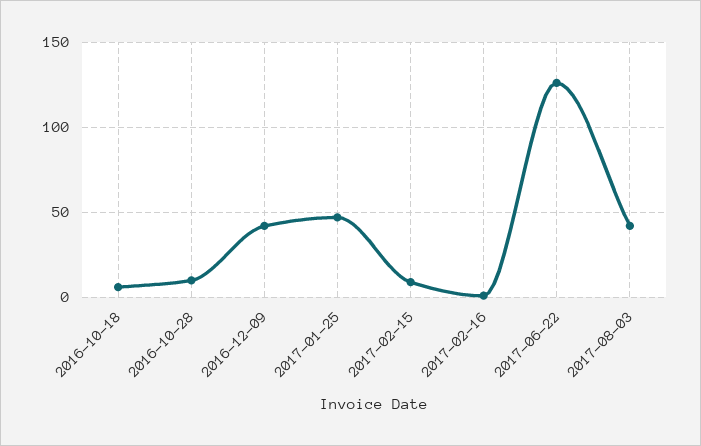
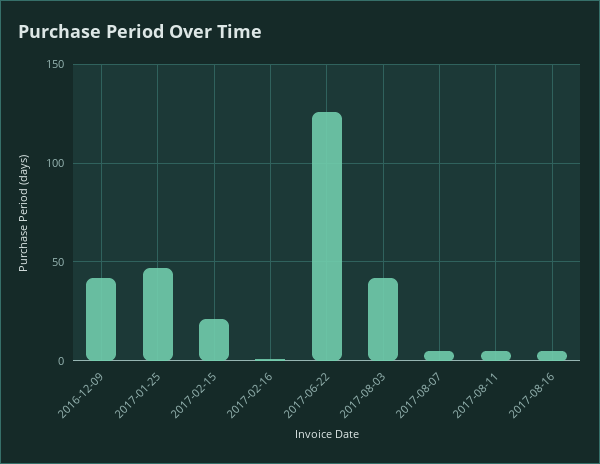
2016-10-18: 5 -> none
2016-10-28: 10 -> none
2017-02-15: 10 -> 20
2017-08-07: none -> 5
2017-08-11: none -> 5
2017-08-16: none -> 5

